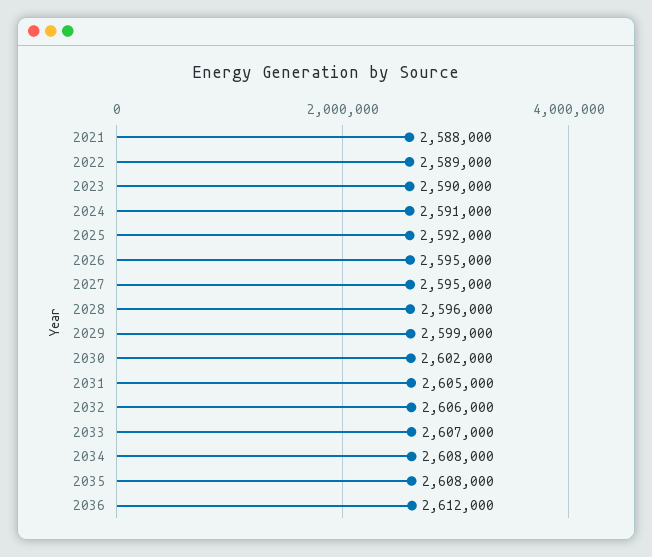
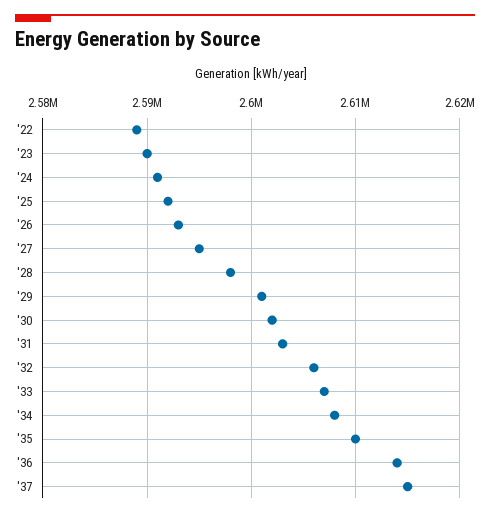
2021: 2588000 -> none
2026: 2595000 -> 2593000
2028: 2596000 -> 2598000
2029: 2599000 -> 2601000
2031: 2605000 -> 2603000
2035: 2608000 -> 2610000
2036: 2612000 -> 2614000
'37: none -> 2615000

